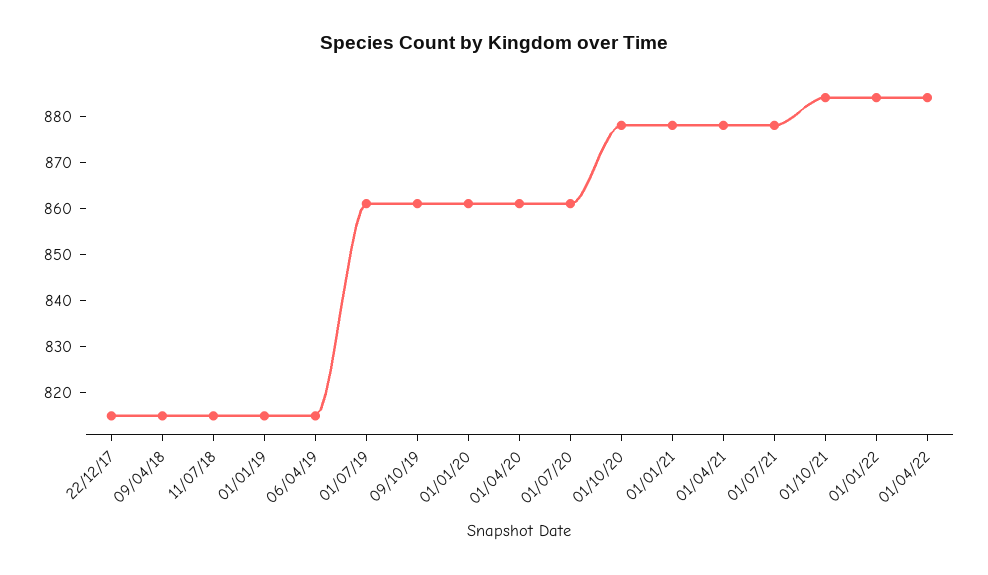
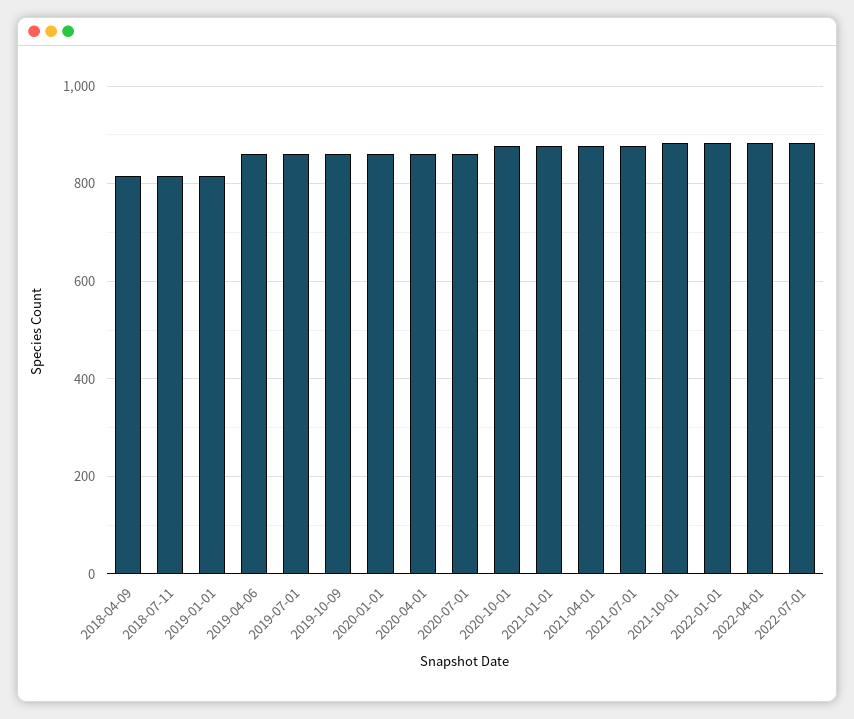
22/12/17: 815 -> none
06/04/19: 815 -> 860
2022-07-01: none -> 880

